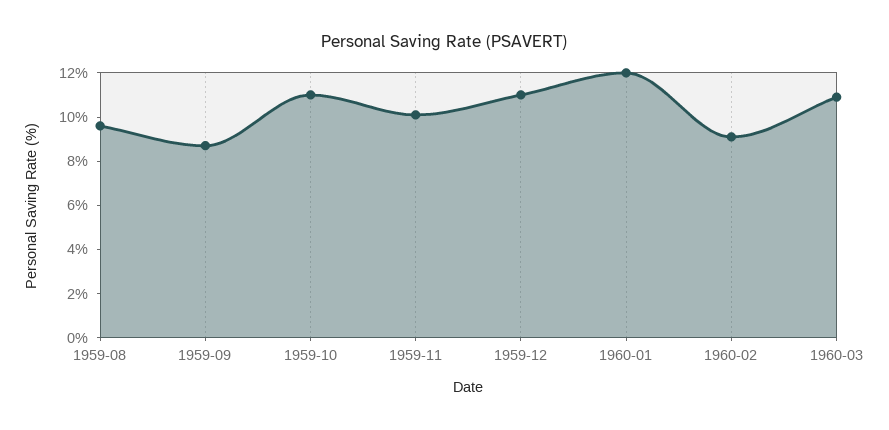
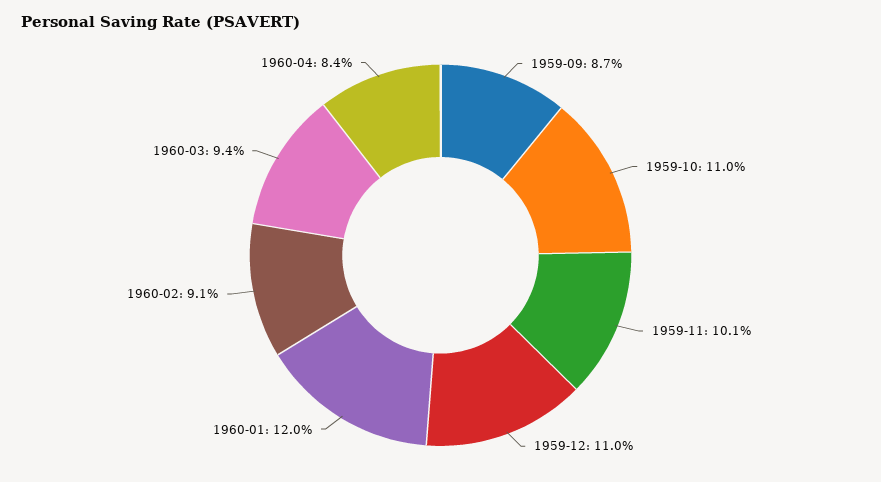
1959-08: 9.5 -> none
1960-03: 11 -> 9.4
1960-04: none -> 8.4

